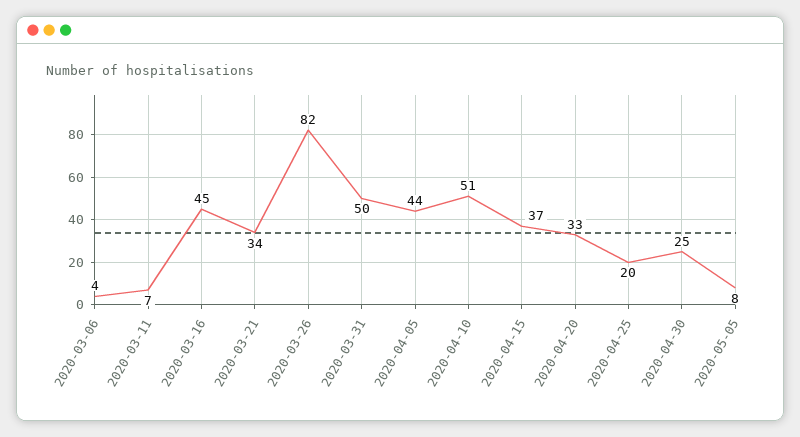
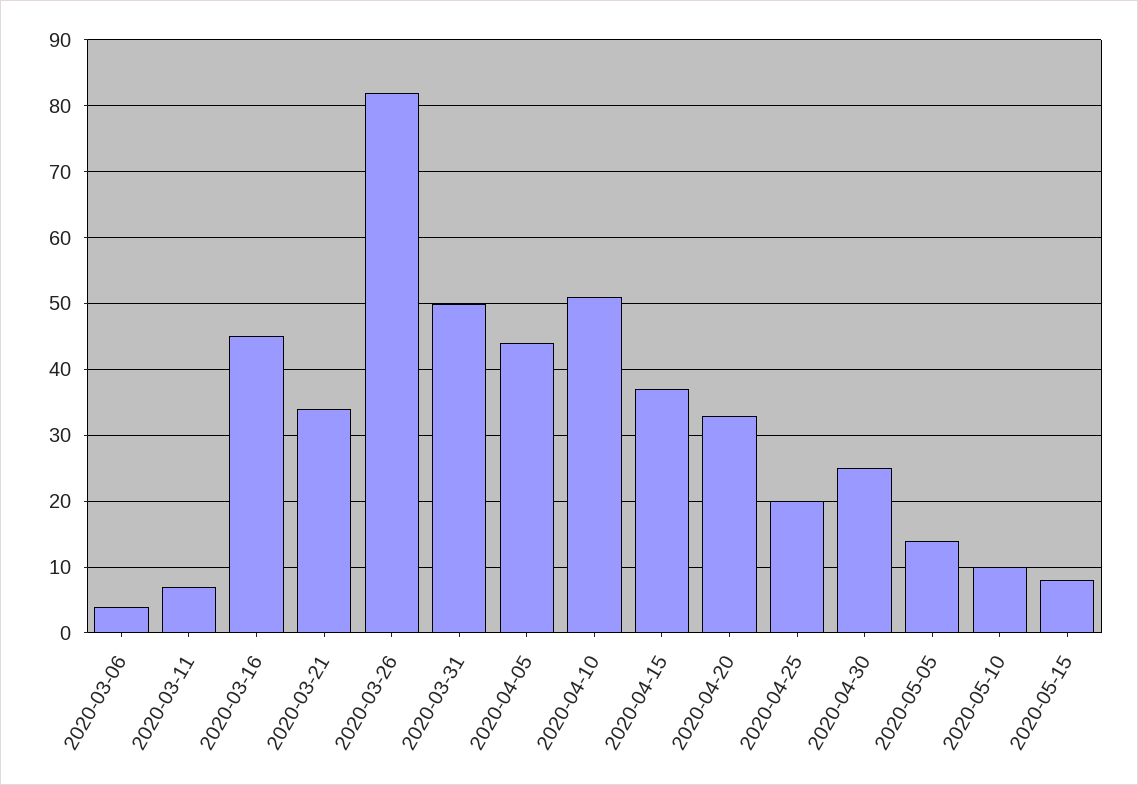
2020-05-05: 8 -> 14
2020-05-10: none -> 10
2020-05-15: none -> 8

